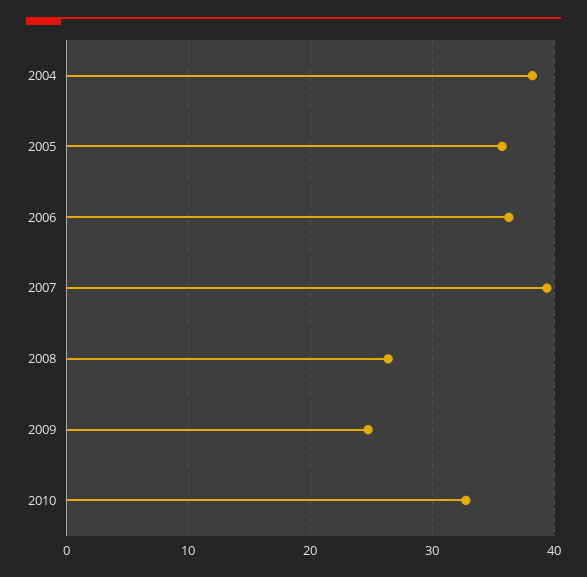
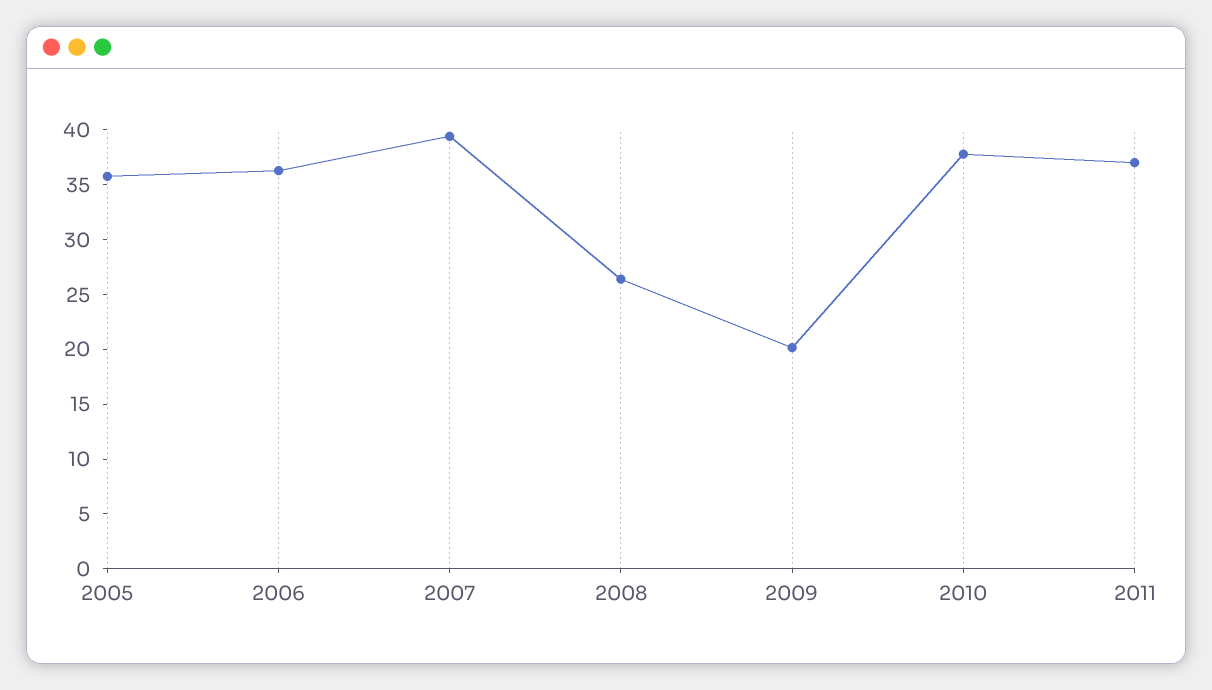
2004: 38 -> none
2009: 25 -> 20
2010: 33 -> 38
2011: none -> 37

